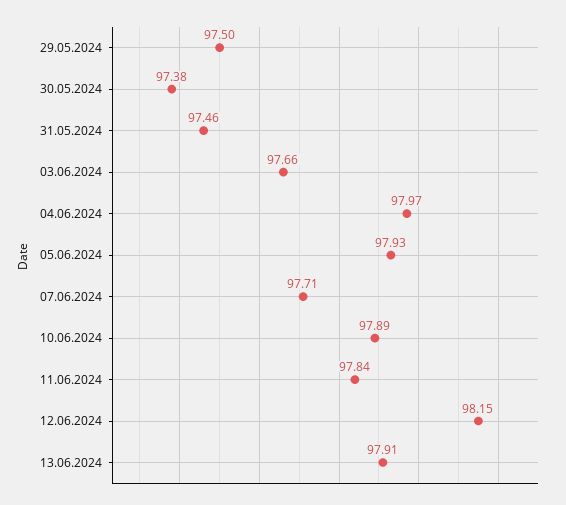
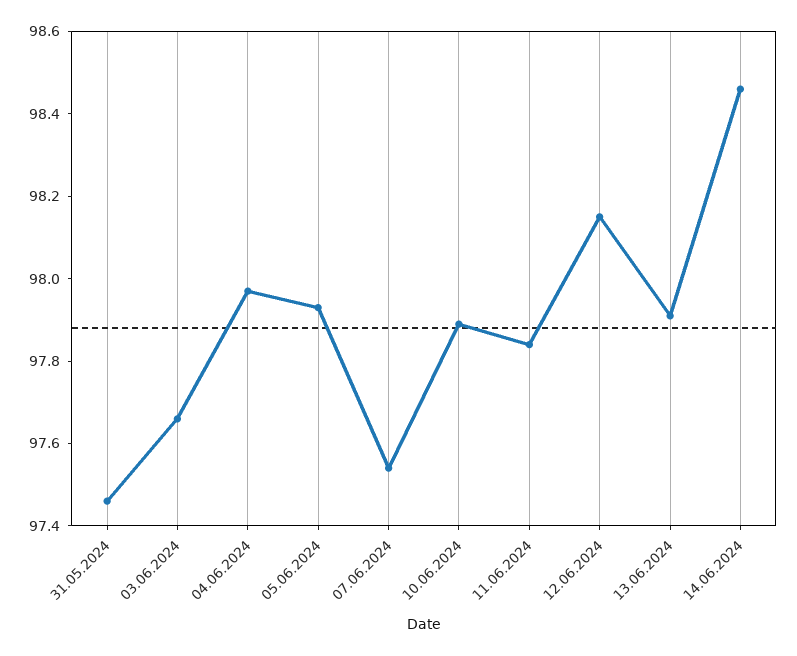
29.05.2024: 97.5 -> none
30.05.2024: 97.38 -> none
07.06.2024: 97.71 -> 97.55
14.06.2024: none -> 98.45

